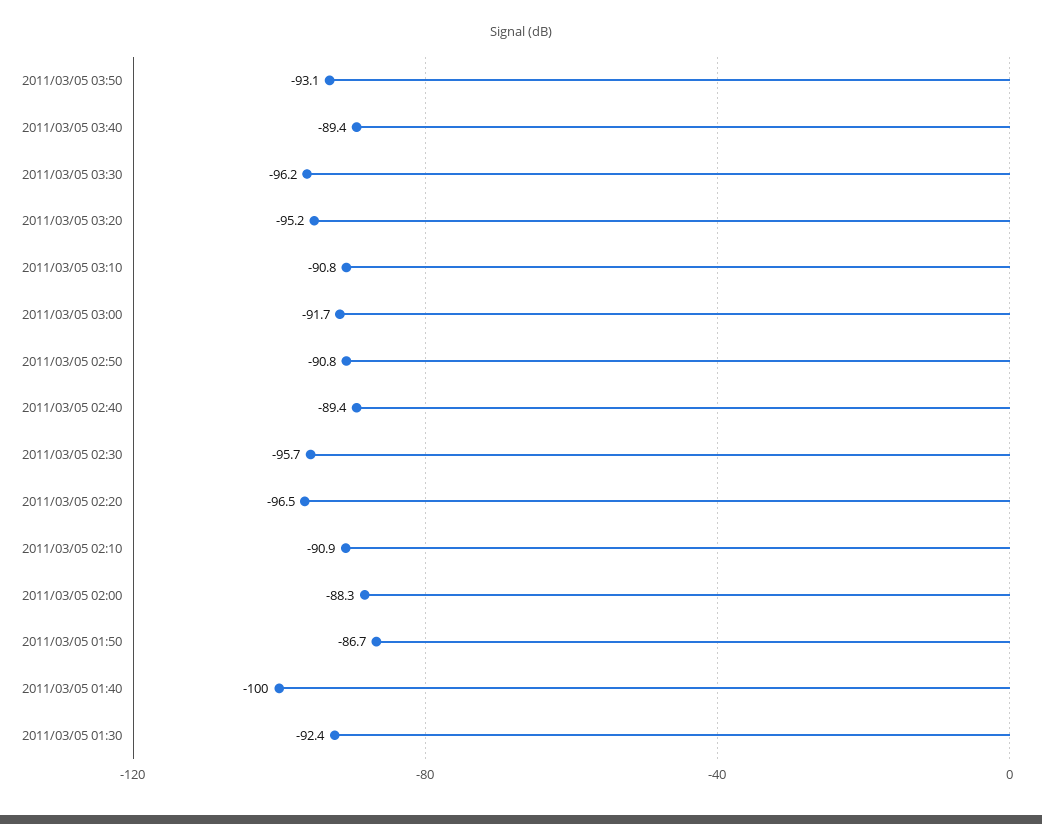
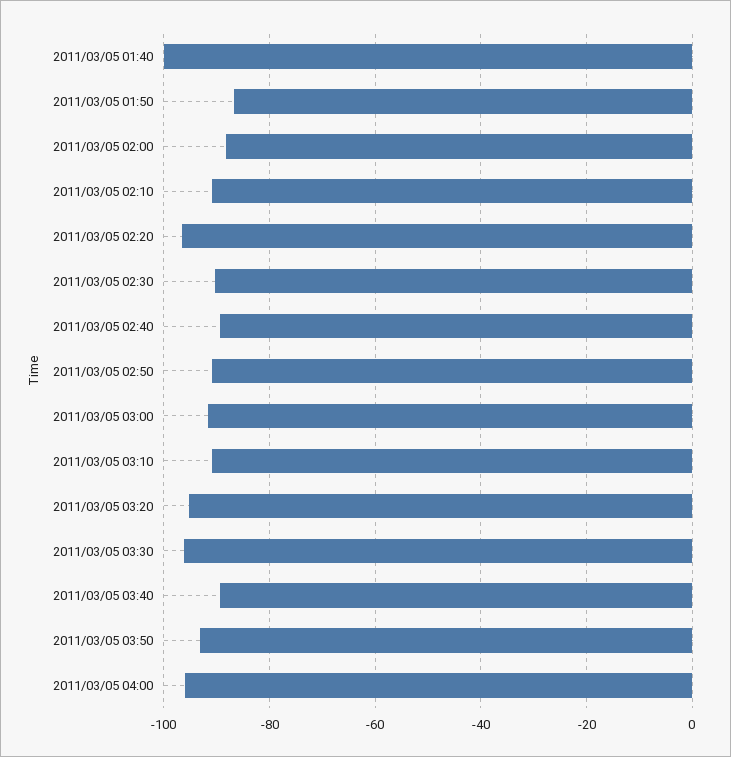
2011/03/05 02:30: -95.7 -> -90
2011/03/05 01:30: -92.4 -> none
2011/03/05 04:00: none -> -96

